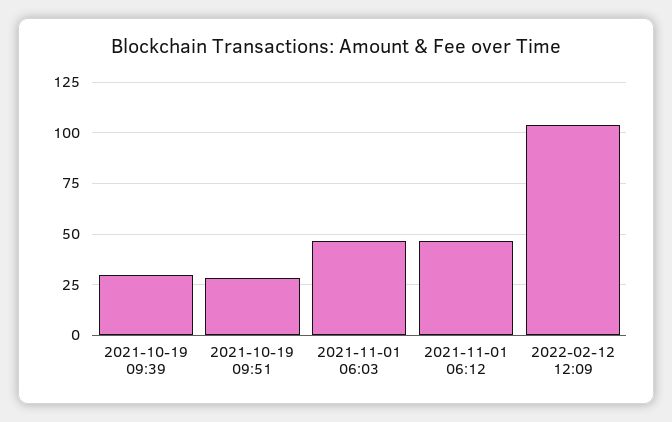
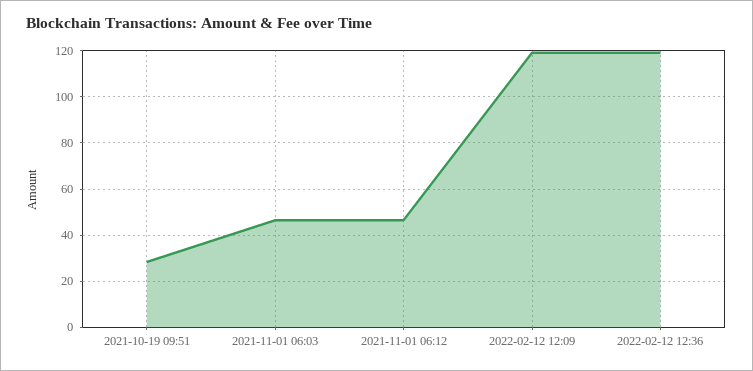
2021-10-19 09:39: 30 -> none
2022-02-12 12:09: 105 -> 120
2022-02-12 12:36: none -> 120

